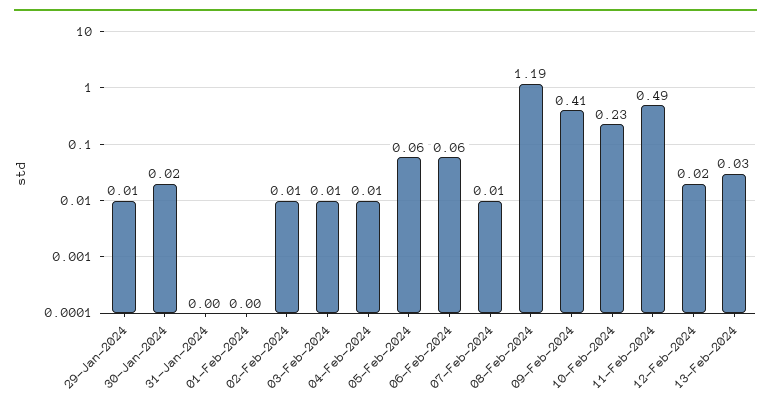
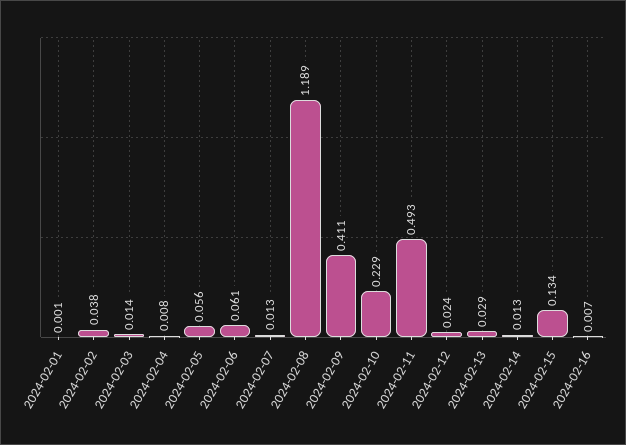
29-Jan-2024: 0.01 -> none
30-Jan-2024: 0.02 -> none
31-Jan-2024: 0 -> none
02-Feb-2024: 0.01 -> 0.038
2024-02-14: none -> 0.013
2024-02-15: none -> 0.134
2024-02-16: none -> 0.007

